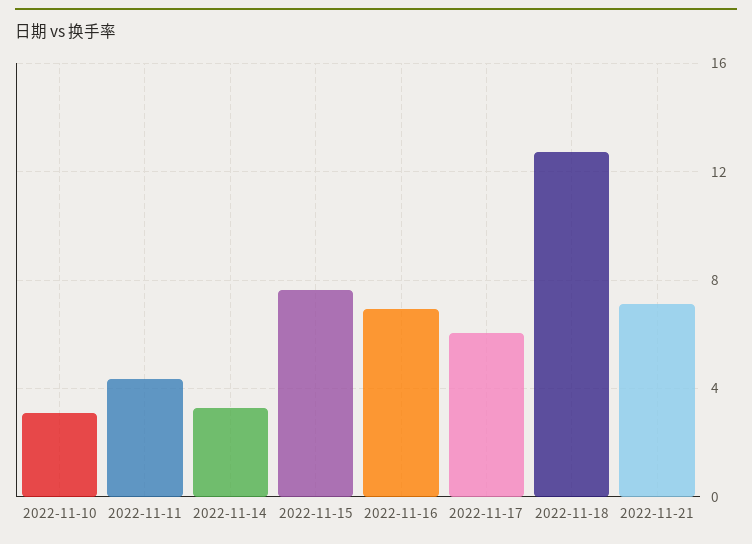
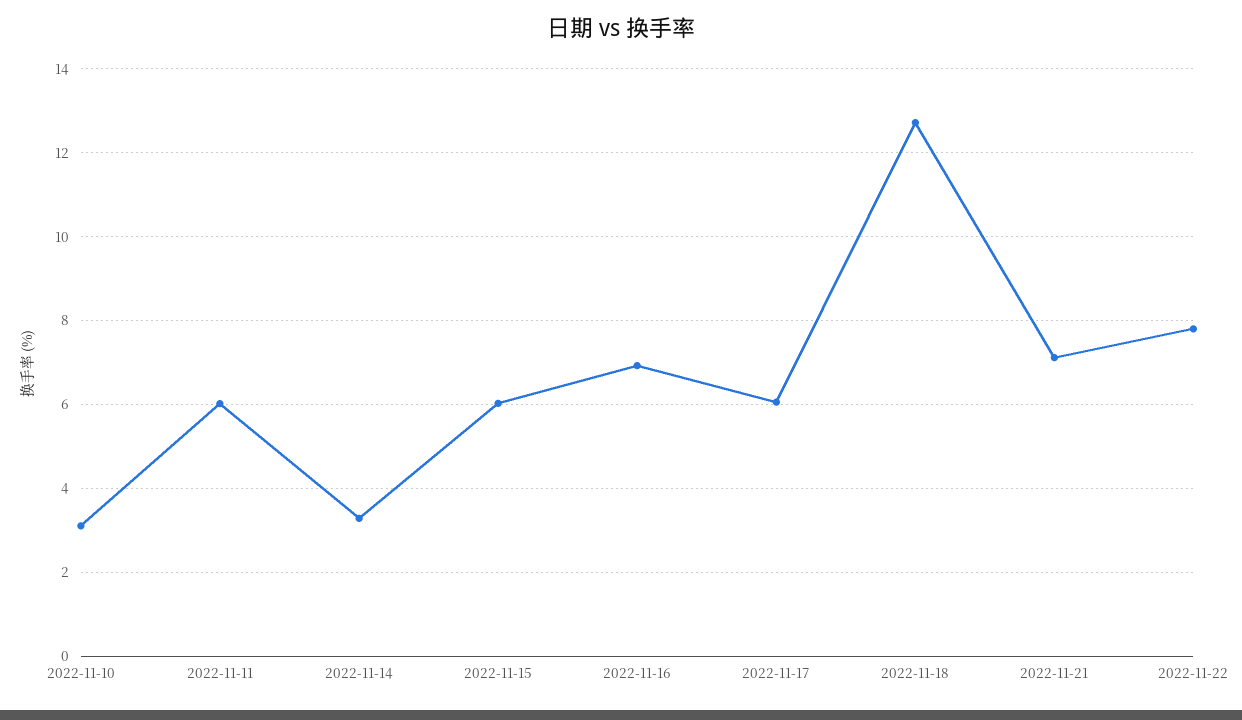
2022-11-11: 4.5 -> 6
2022-11-15: 7.5 -> 6
2022-11-22: none -> 7.8

